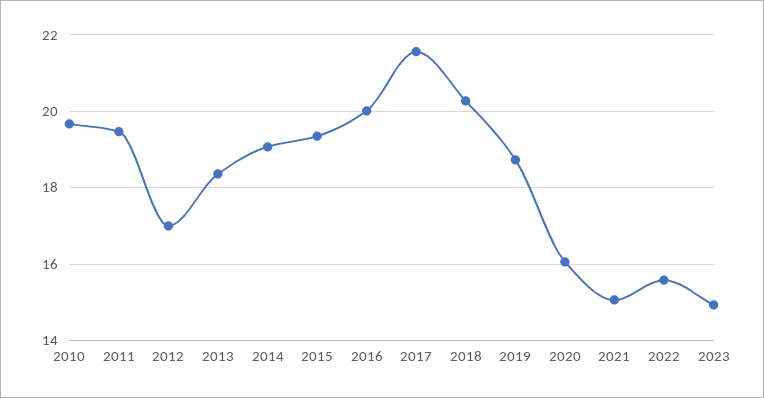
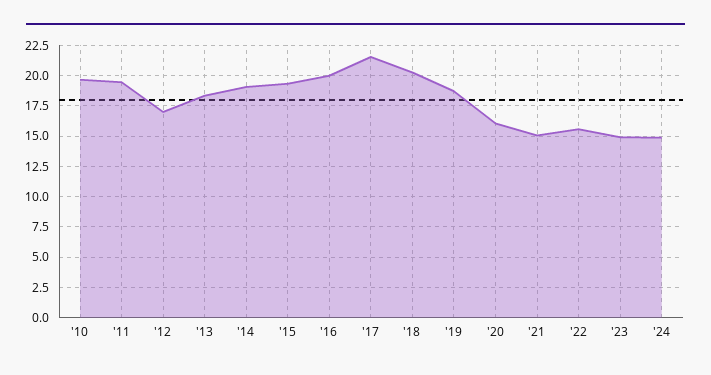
'24: none -> 15

